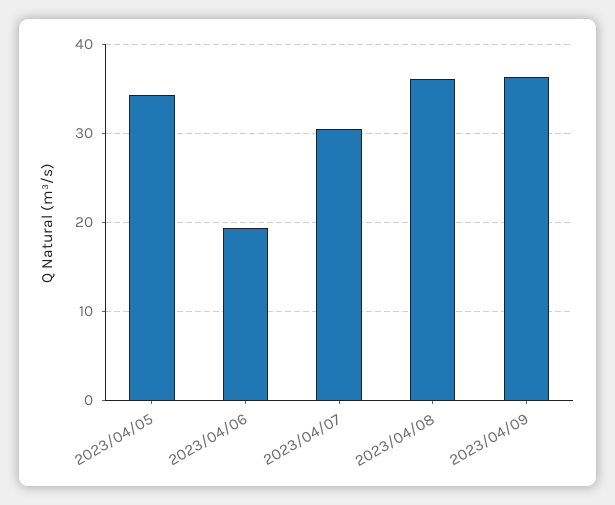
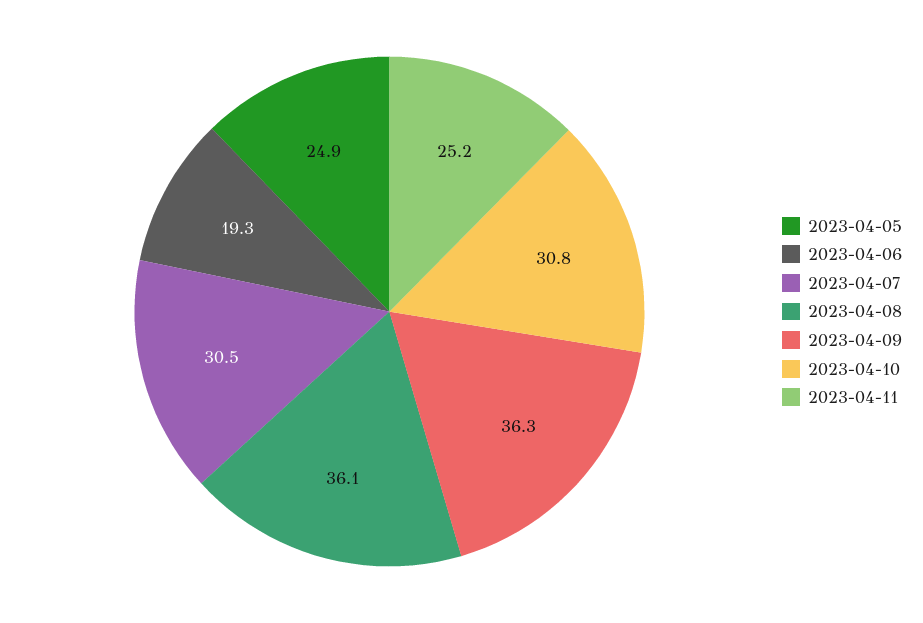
2023/04/05: 34 -> 24.9
2023-04-10: none -> 30.8
2023-04-11: none -> 25.2

